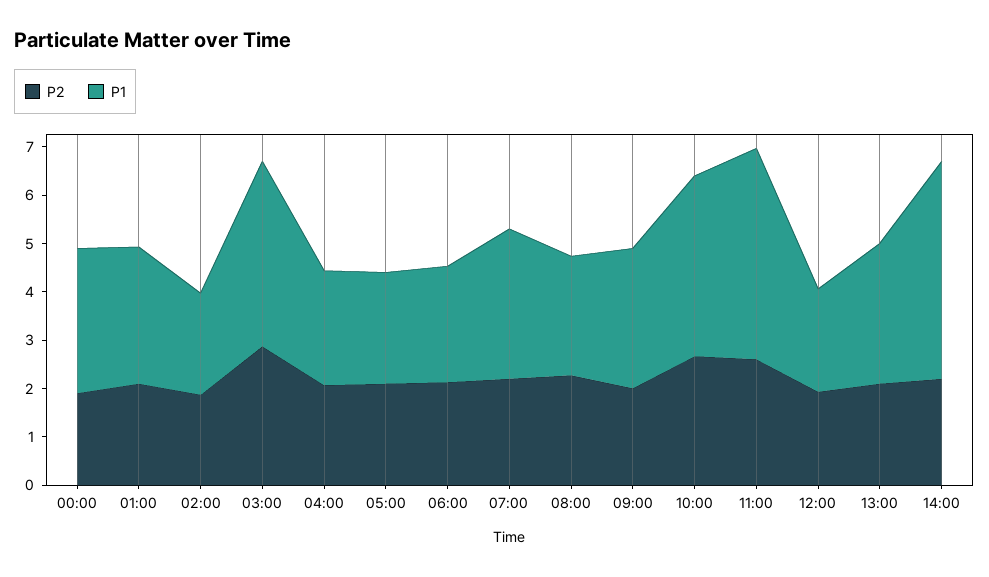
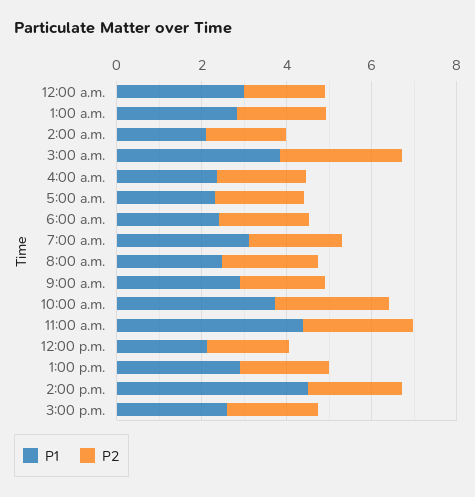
P1, 3:00 p.m.: none -> 2.5
P2, 3:00 p.m.: none -> 2

